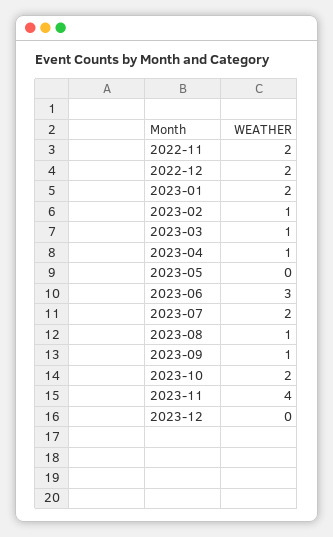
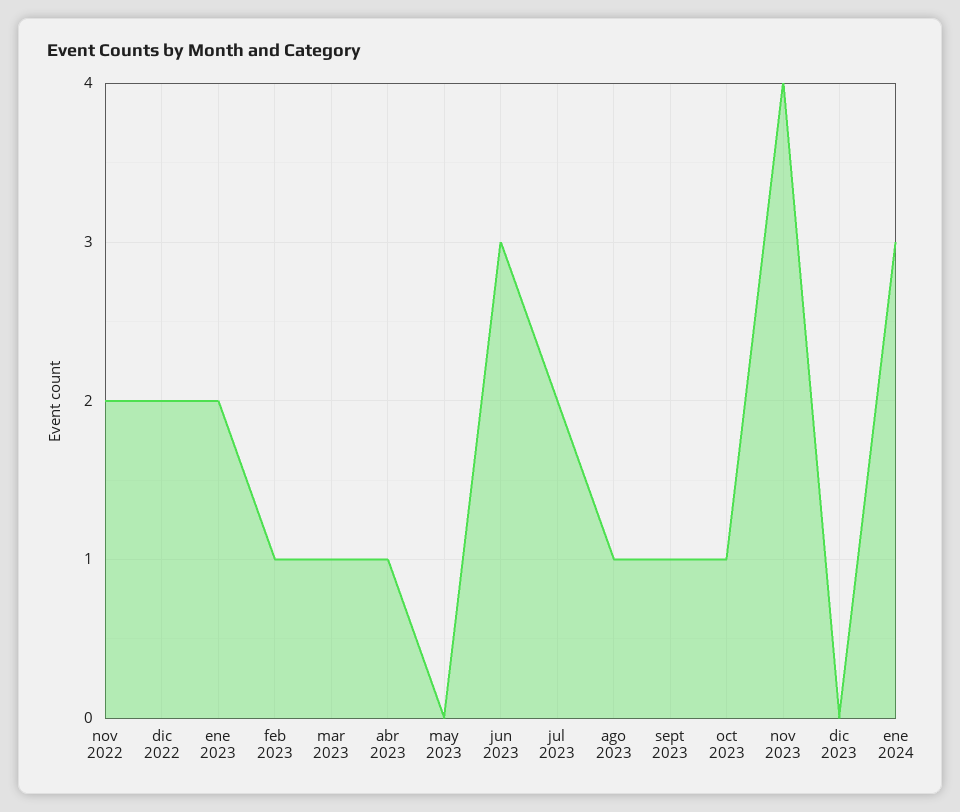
2023-10: 2 -> 1
ene 2024: none -> 3

